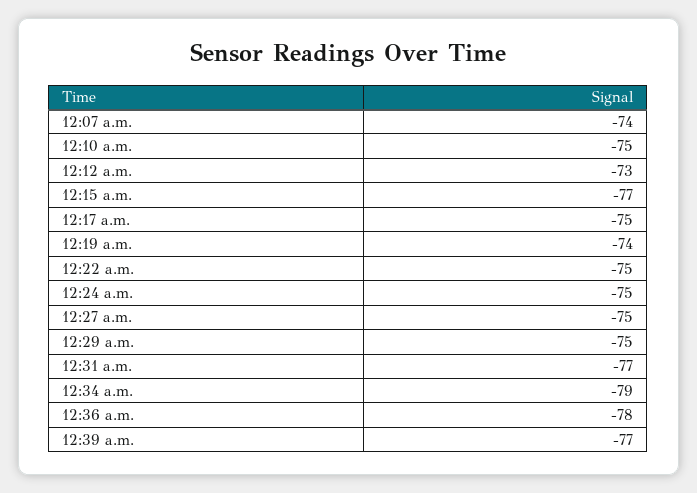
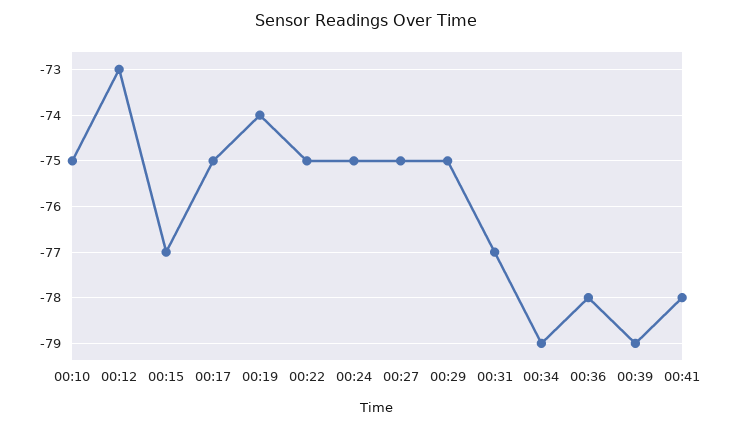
12:07 a.m.: -74 -> none
12:39 a.m.: -77 -> -79
00:41: none -> -78

